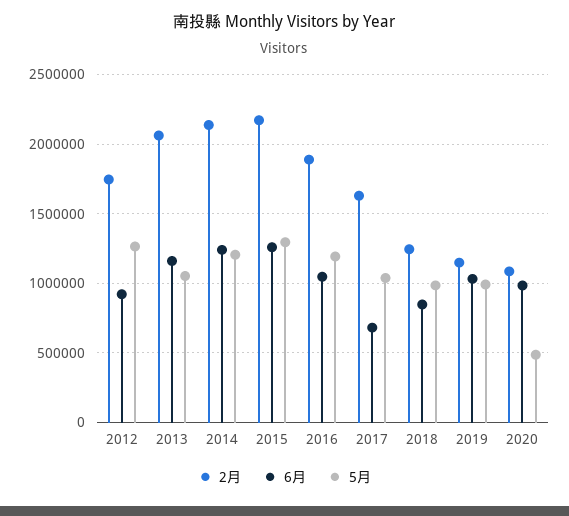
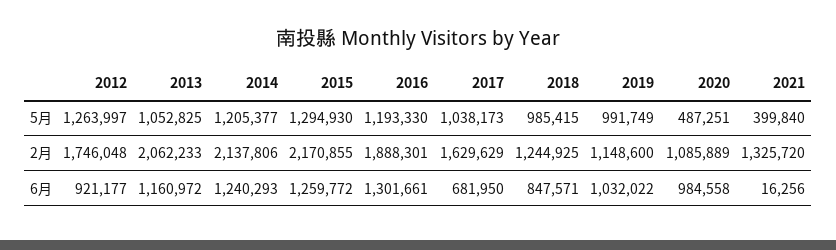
6月, 2016: 1050000 -> 1301661
5月, 2021: none -> 399840
2月, 2021: none -> 1325720
6月, 2021: none -> 16256

